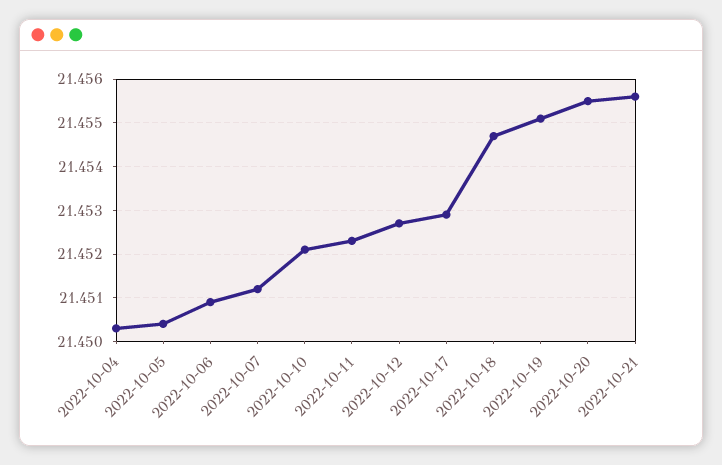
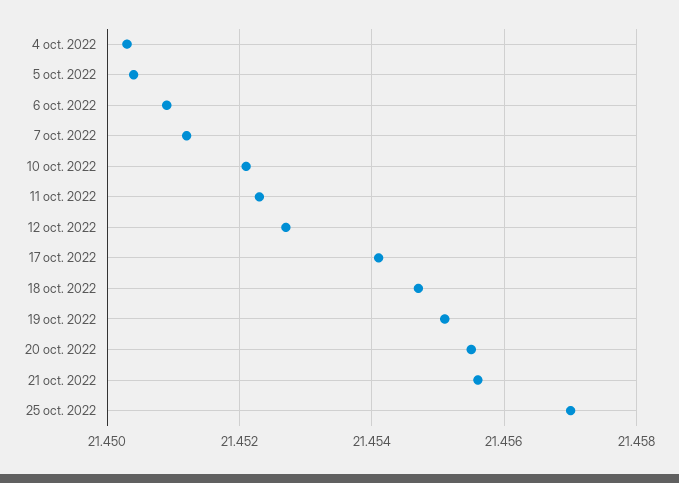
2022-10-17: 21.453 -> 21.454
25 oct. 2022: none -> 21.457

